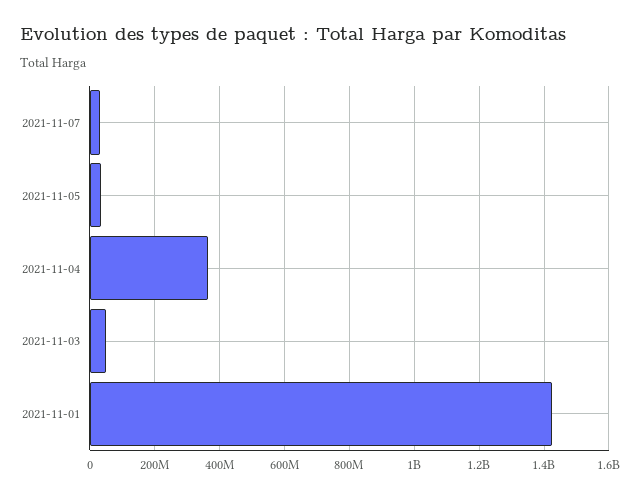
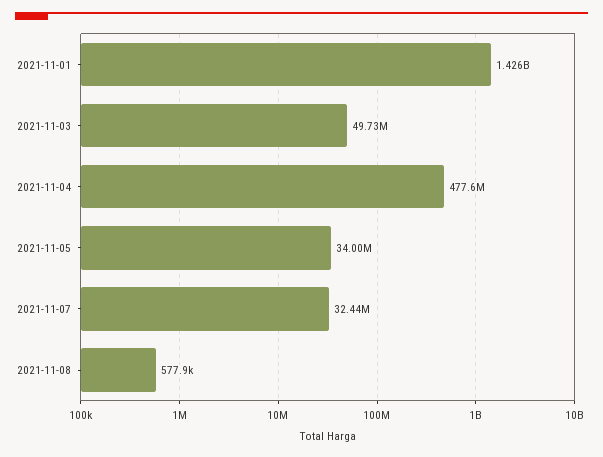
2021-11-04: 360000000 -> 477600000
2021-11-08: none -> 577900

